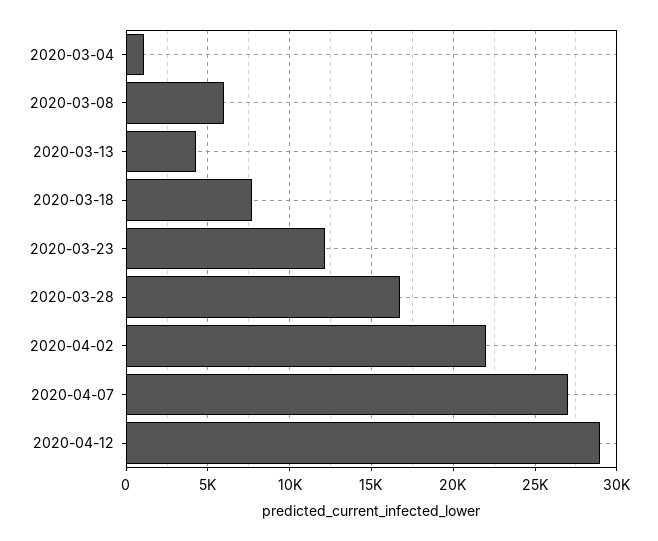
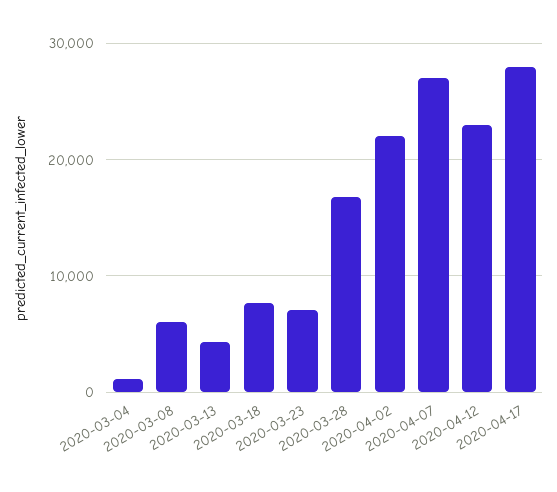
2020-03-23: 12000 -> 7000
2020-04-12: 29000 -> 23000
2020-04-17: none -> 28000

